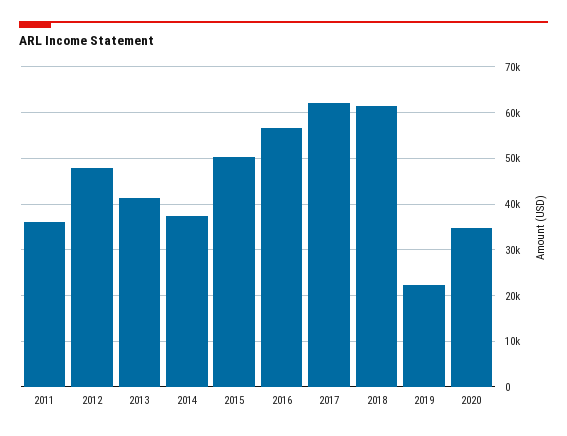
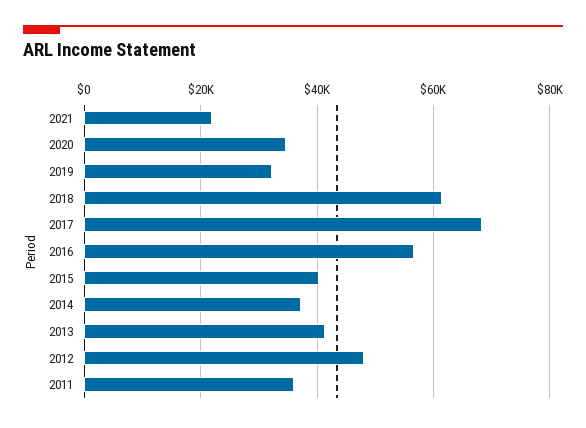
2015: 50000 -> 40000
2017: 62000 -> 68000
2019: 22000 -> 32000
2021: none -> 22000

